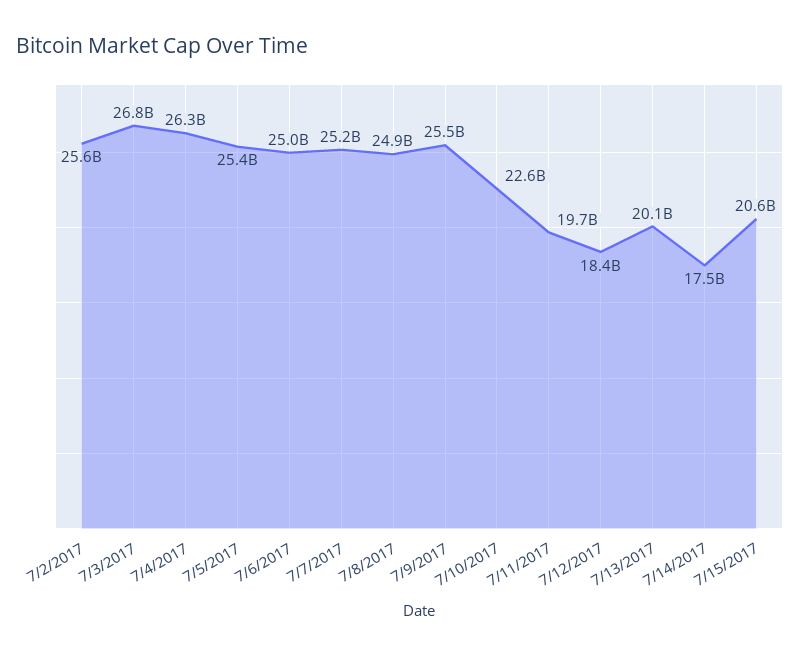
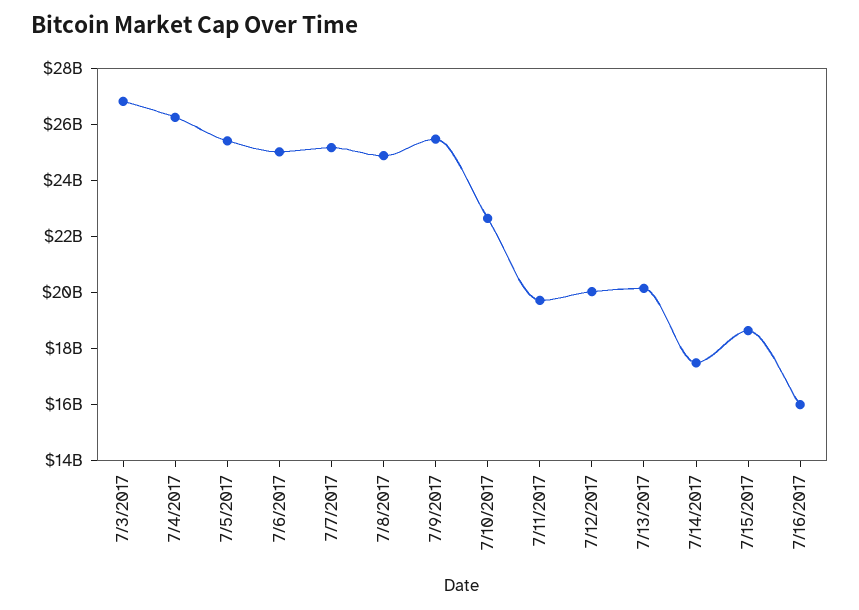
7/2/2017: 25600000000 -> none
7/12/2017: 18400000000 -> 20000000000
7/15/2017: 20600000000 -> 18500000000
7/16/2017: none -> 16000000000

